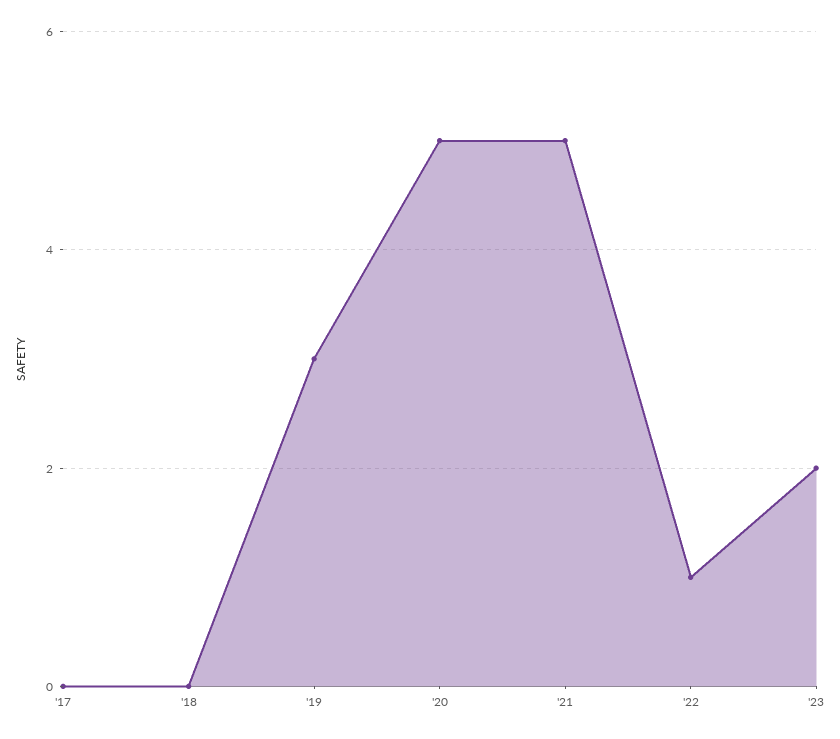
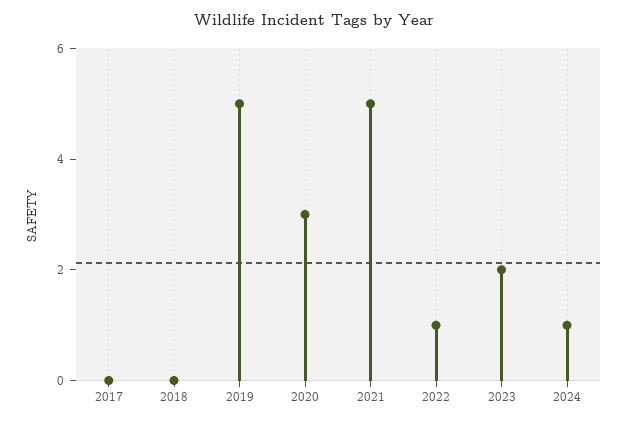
'19: 3 -> 5
'20: 5 -> 3
2024: none -> 1

